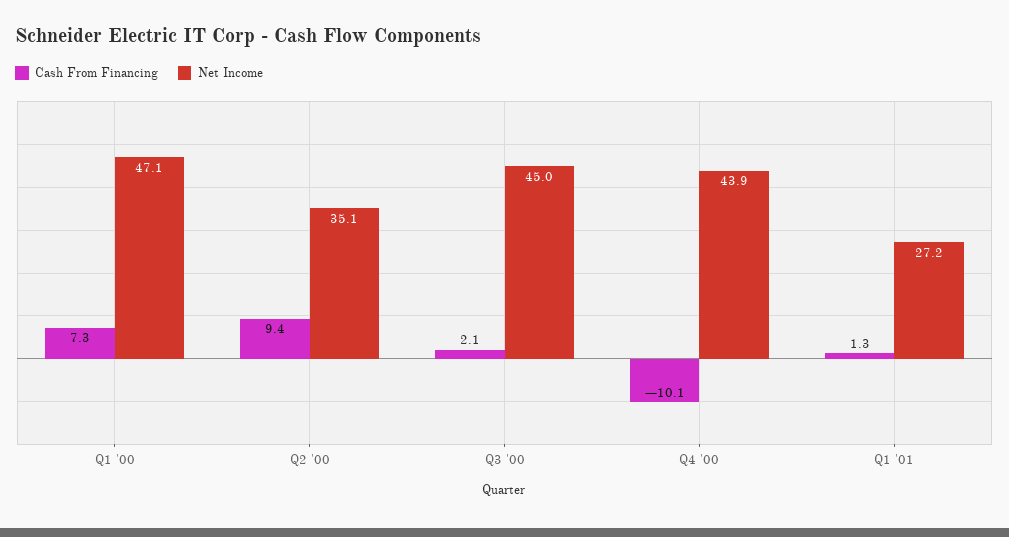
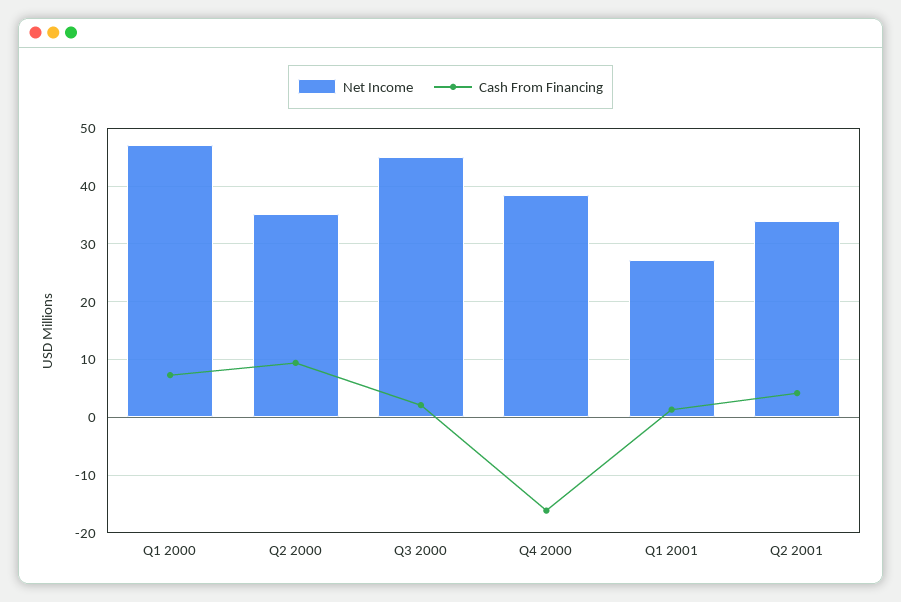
Cash From Financing, Q4 '00: -10.1 -> -16
Net Income, Q4 '00: 43.9 -> 38
Net Income, Q2 2001: none -> 34
Cash From Financing, Q2 2001: none -> 4

